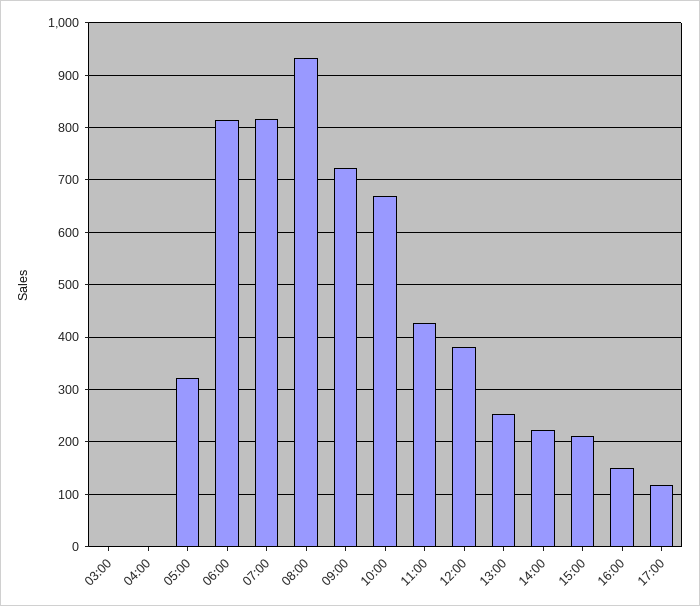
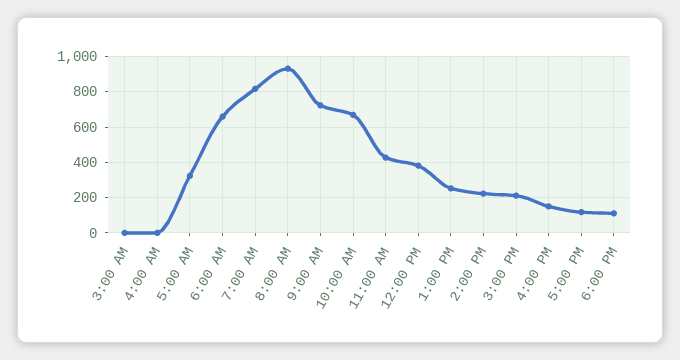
06:00: 820 -> 650
6:00 PM: none -> 100

